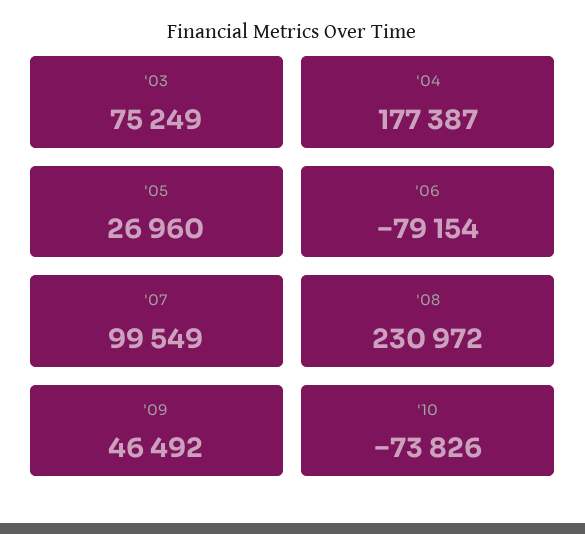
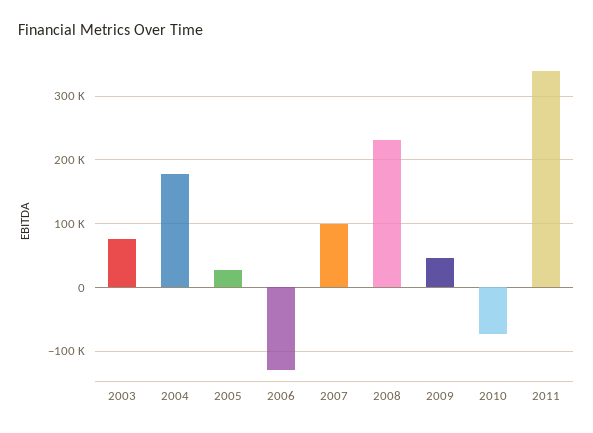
'06: -79154 -> -130000
2011: none -> 340000

